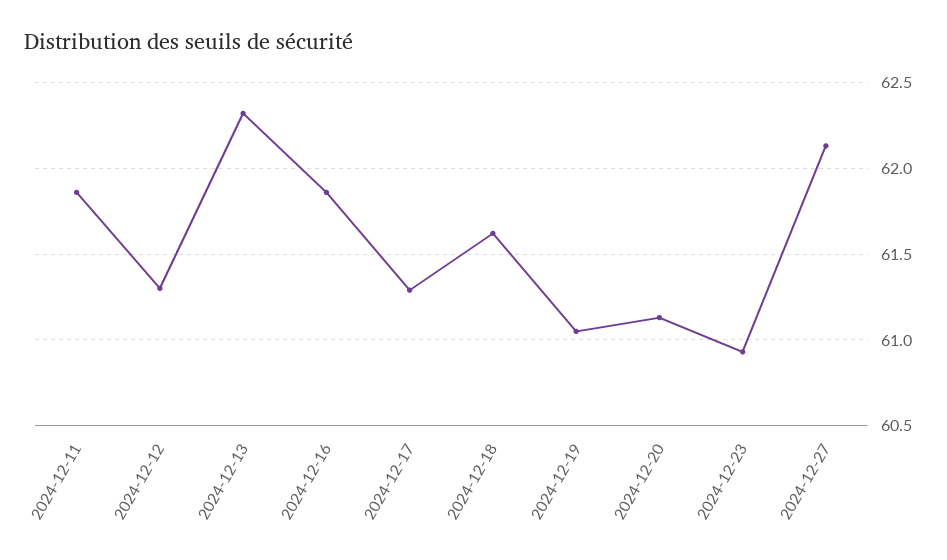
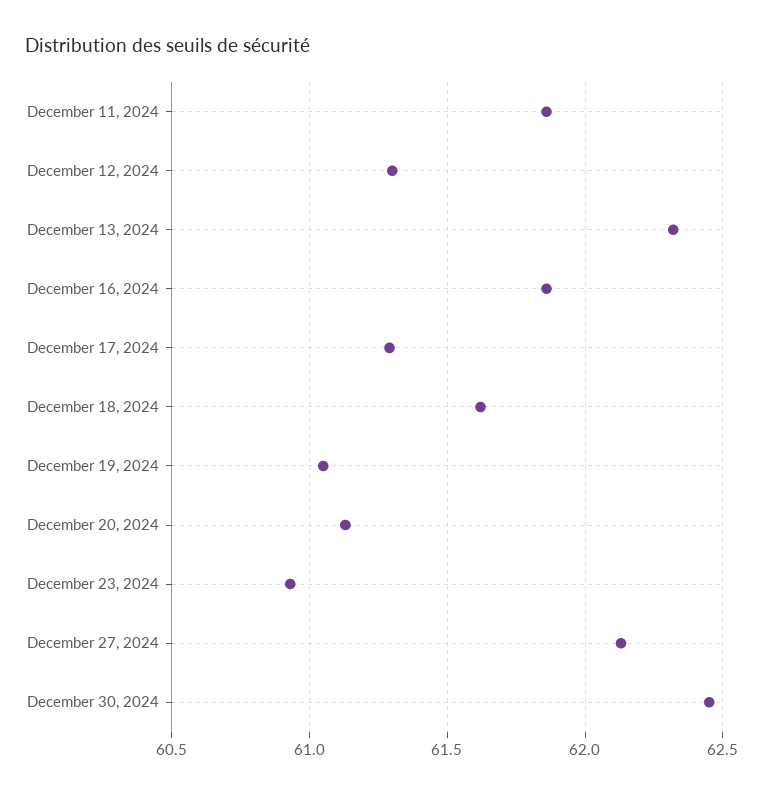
December 30, 2024: none -> 62.45

